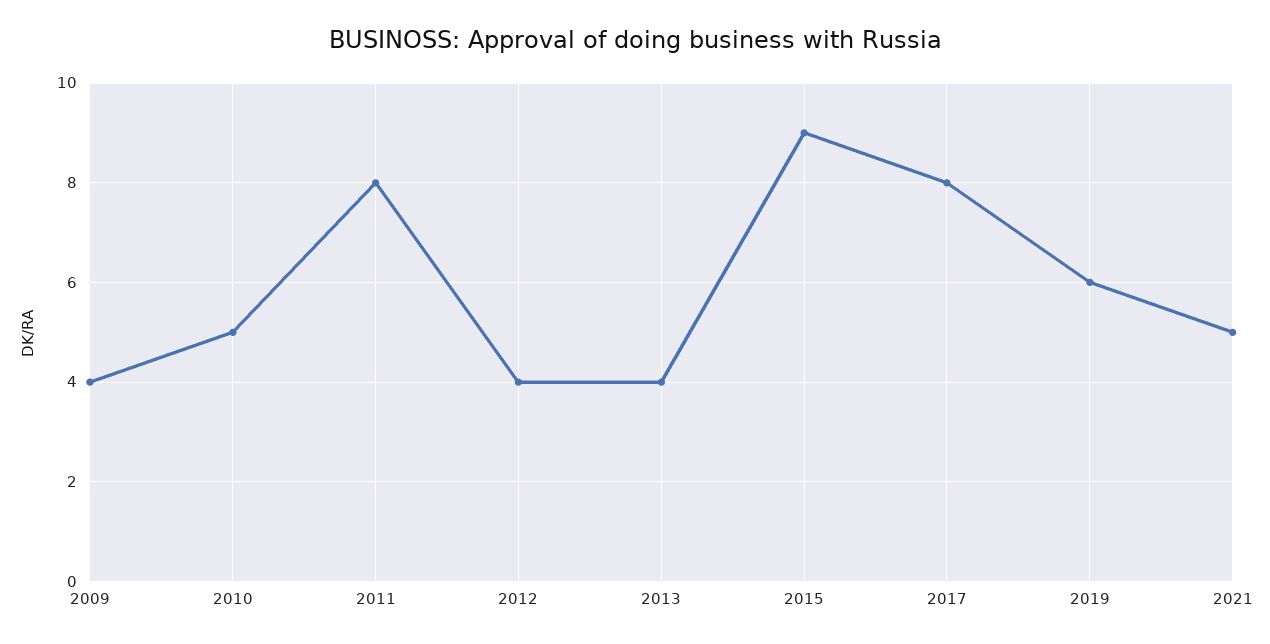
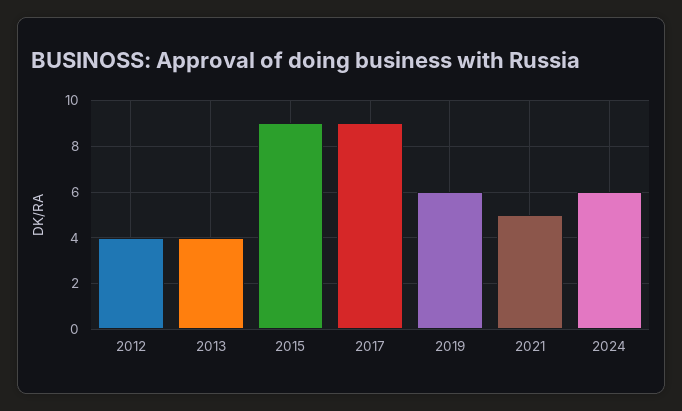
2009: 4 -> none
2010: 5 -> none
2011: 8 -> none
2017: 8 -> 9
2024: none -> 6

